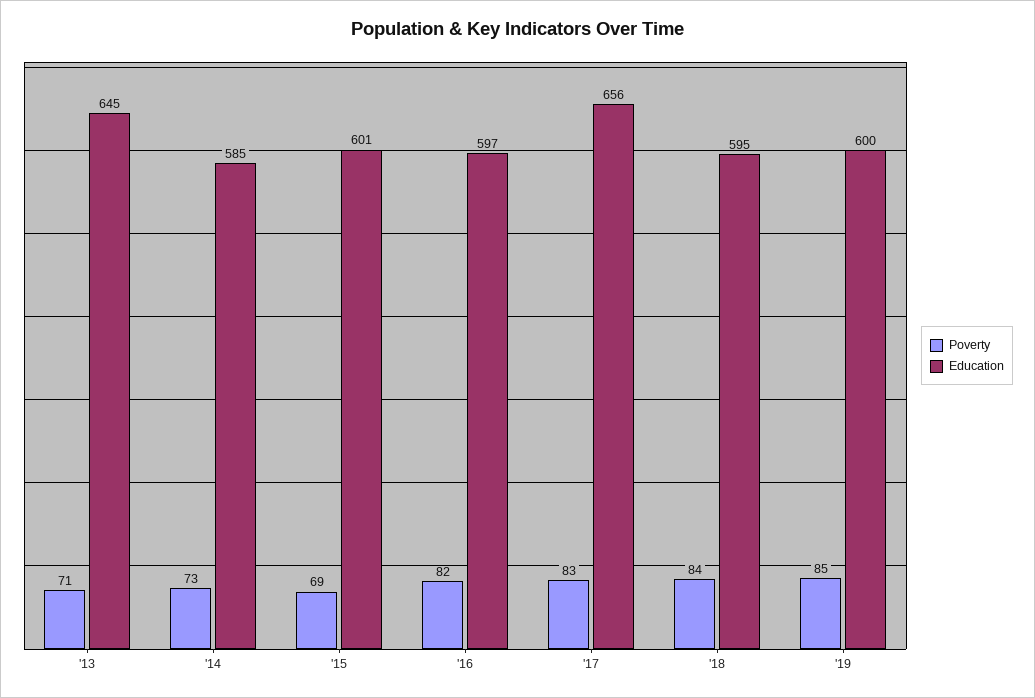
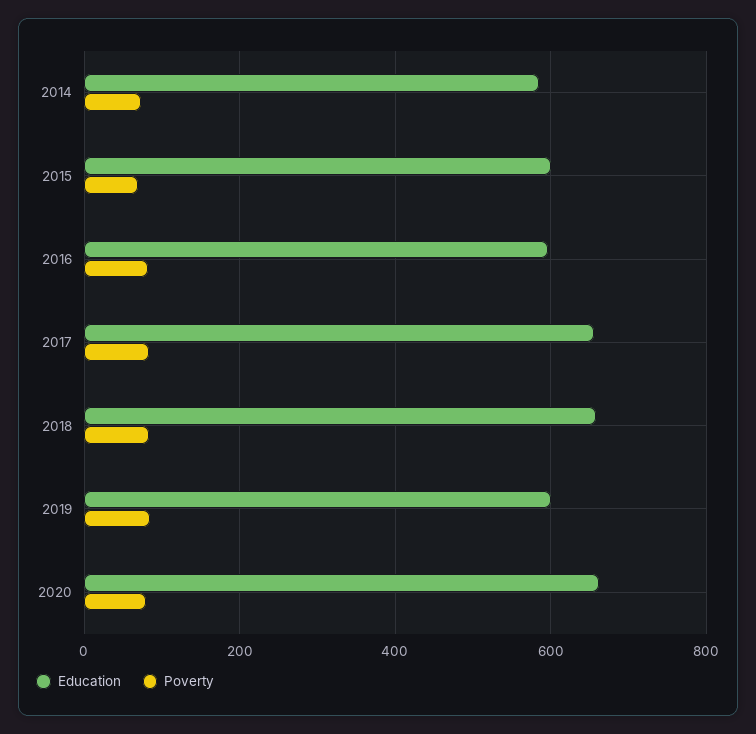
Poverty, '13: 71 -> none
Education, '13: 645 -> none
Education, '18: 595 -> 660
Education, 2020: none -> 660
Poverty, 2020: none -> 80

